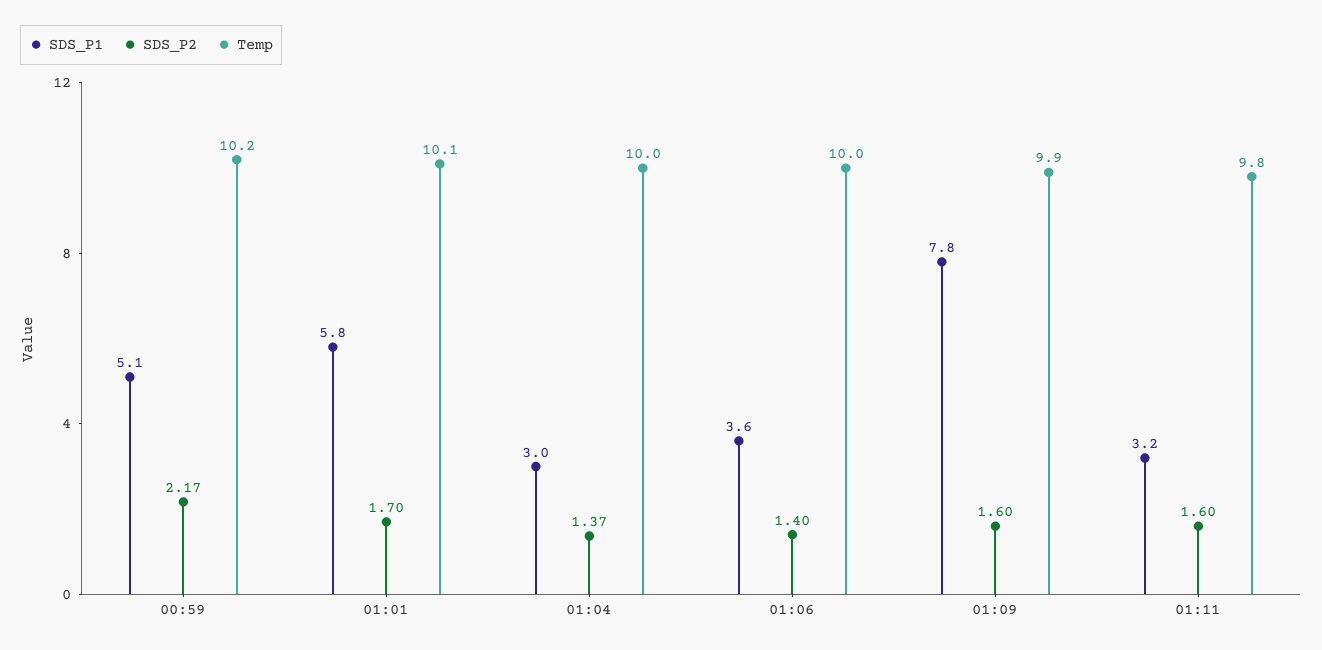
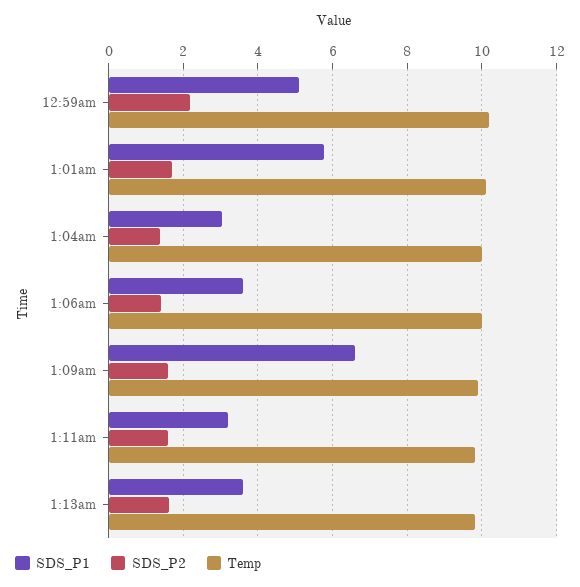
SDS_P1, 01:09: 7.8 -> 6.6
SDS_P1, 1:13am: none -> 3.6
SDS_P2, 1:13am: none -> 1.6
Temp, 1:13am: none -> 9.8

